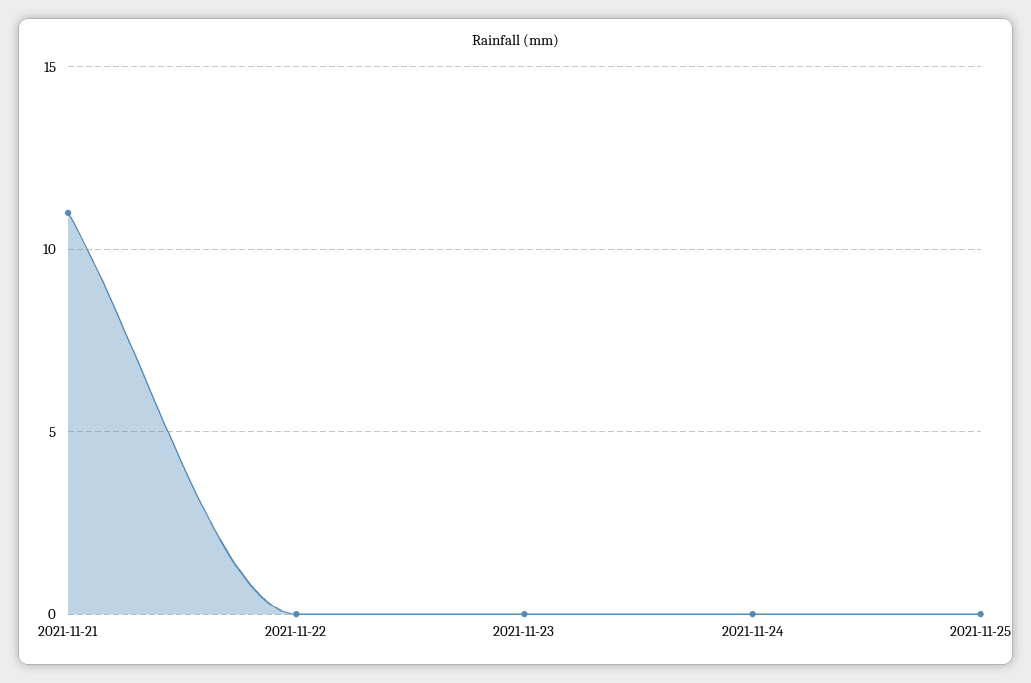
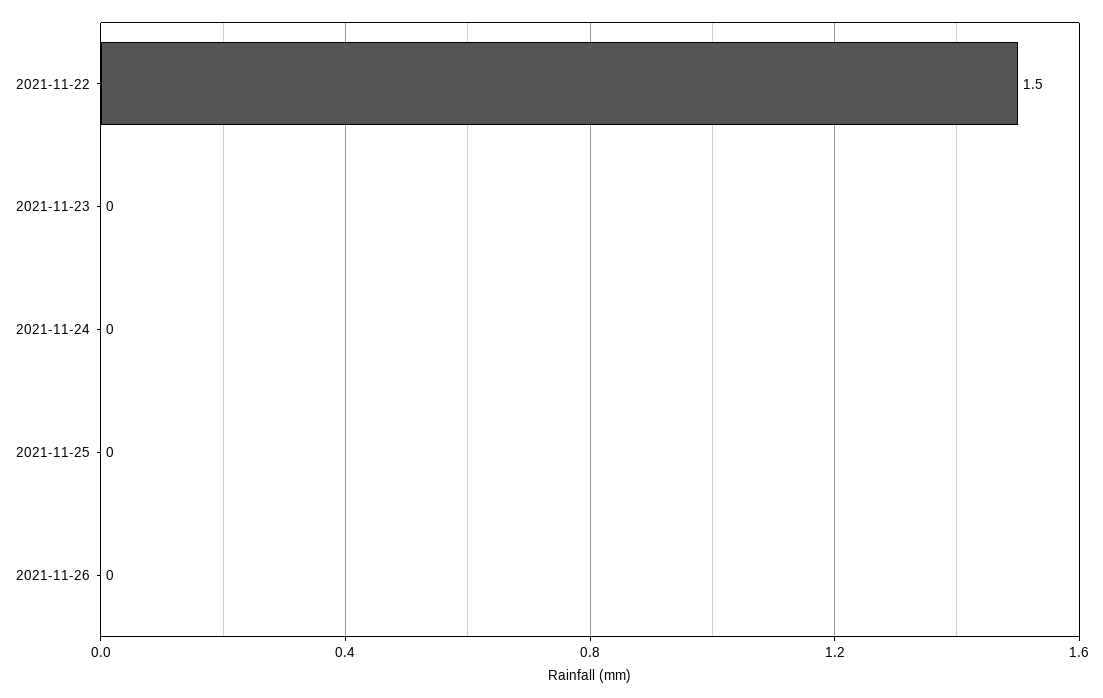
2021-11-21: 11 -> none
2021-11-22: 0 -> 1.5
2021-11-26: none -> 0

